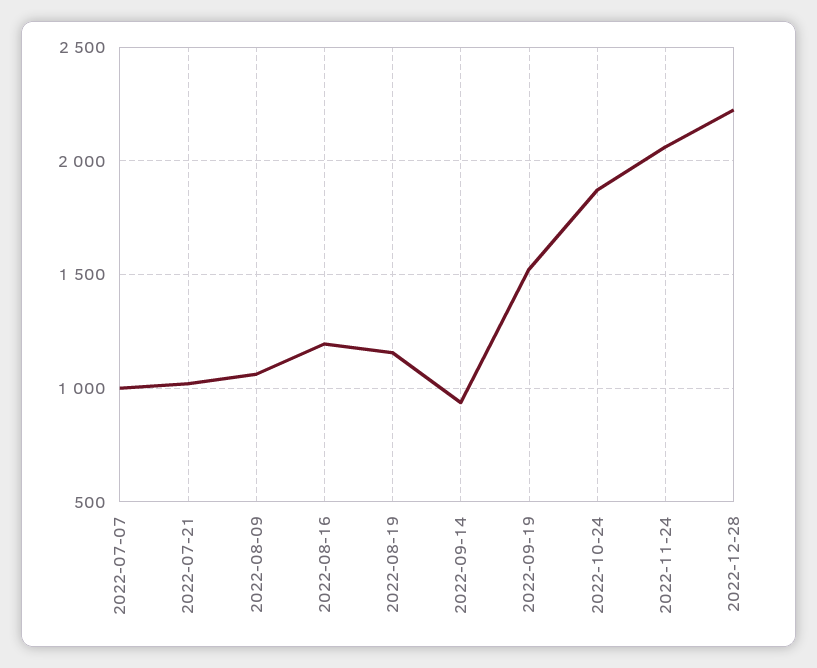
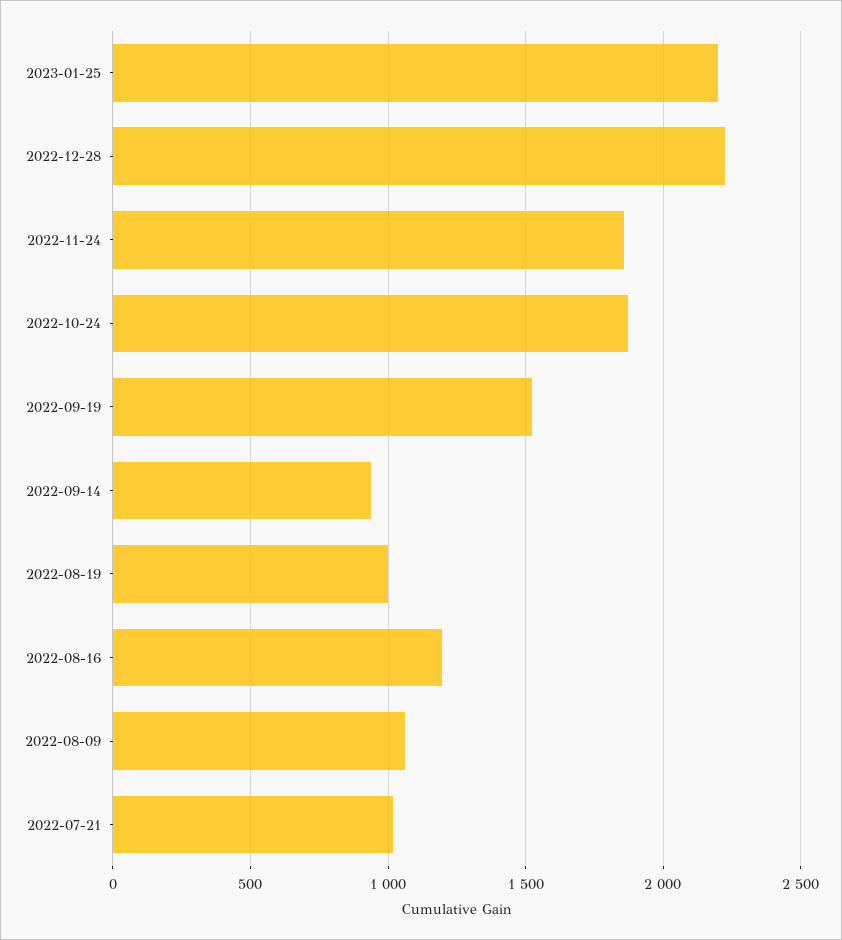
2022-07-07: 1000 -> none
2022-08-19: 1150 -> 1000
2022-11-24: 2050 -> 1850
2023-01-25: none -> 2200

